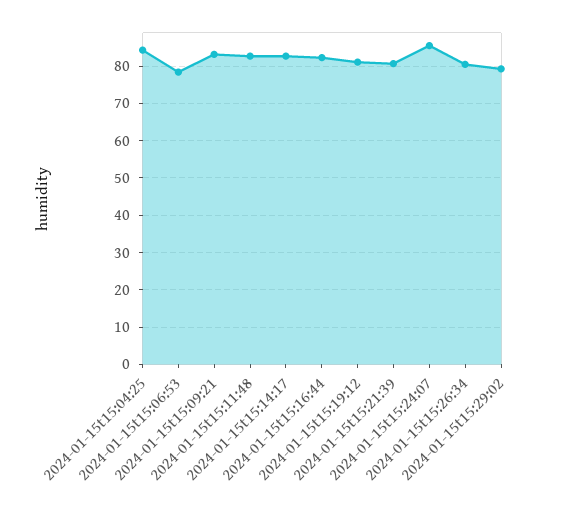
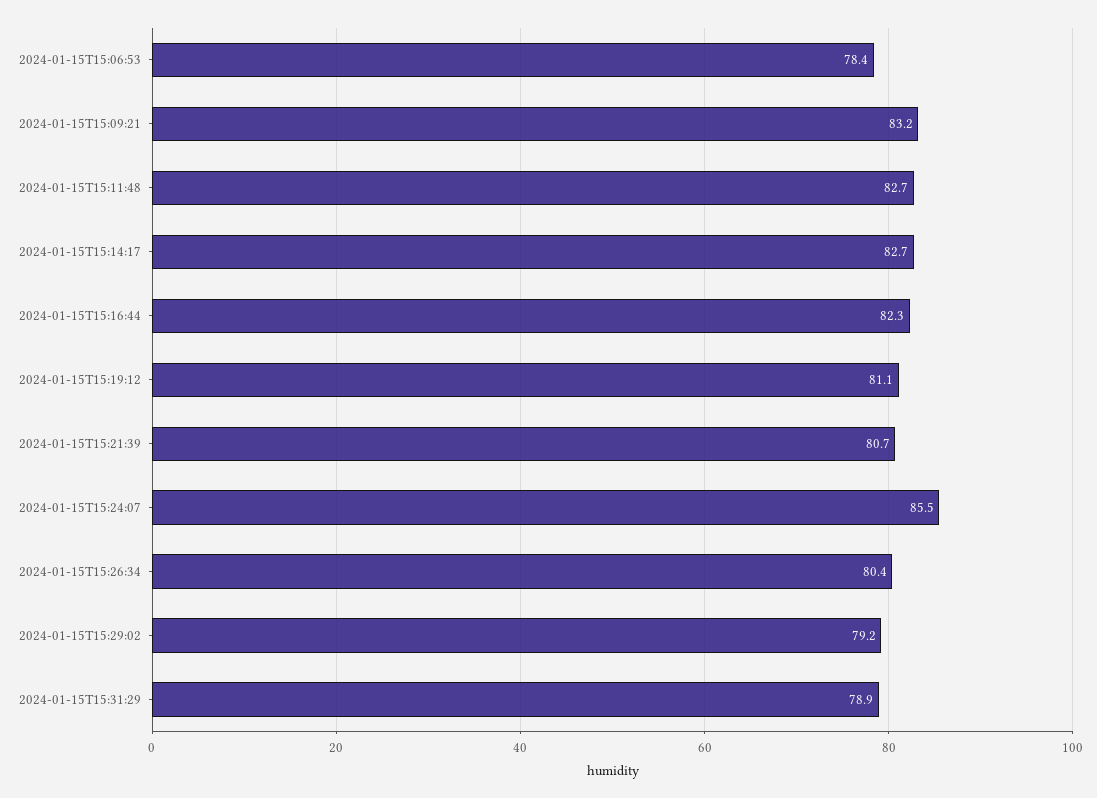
2024-01-15t15:04:25: 84 -> none
2024-01-15T15:31:29: none -> 78.9

